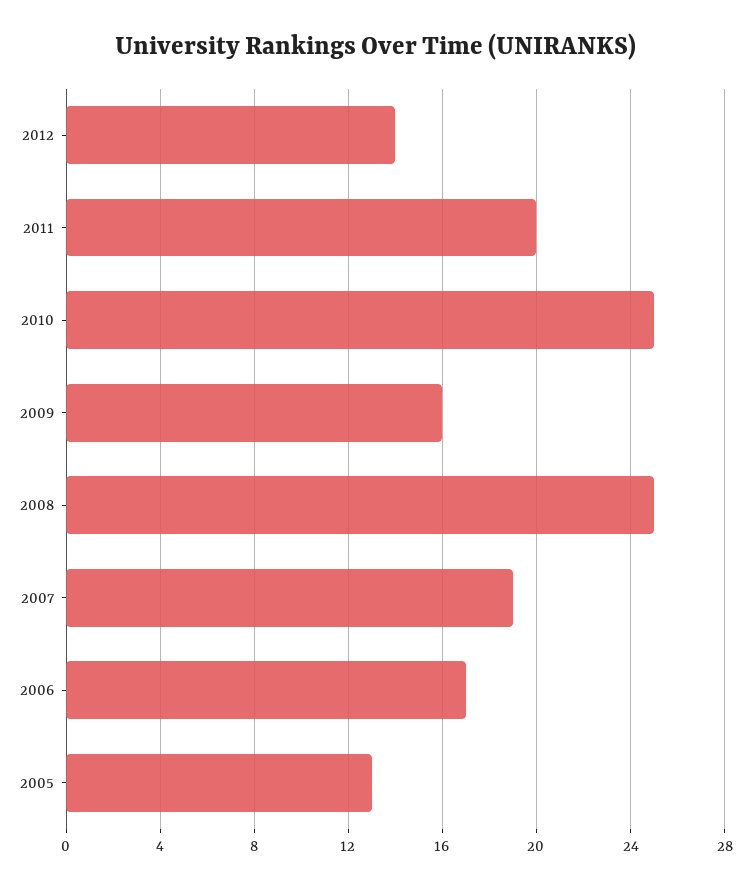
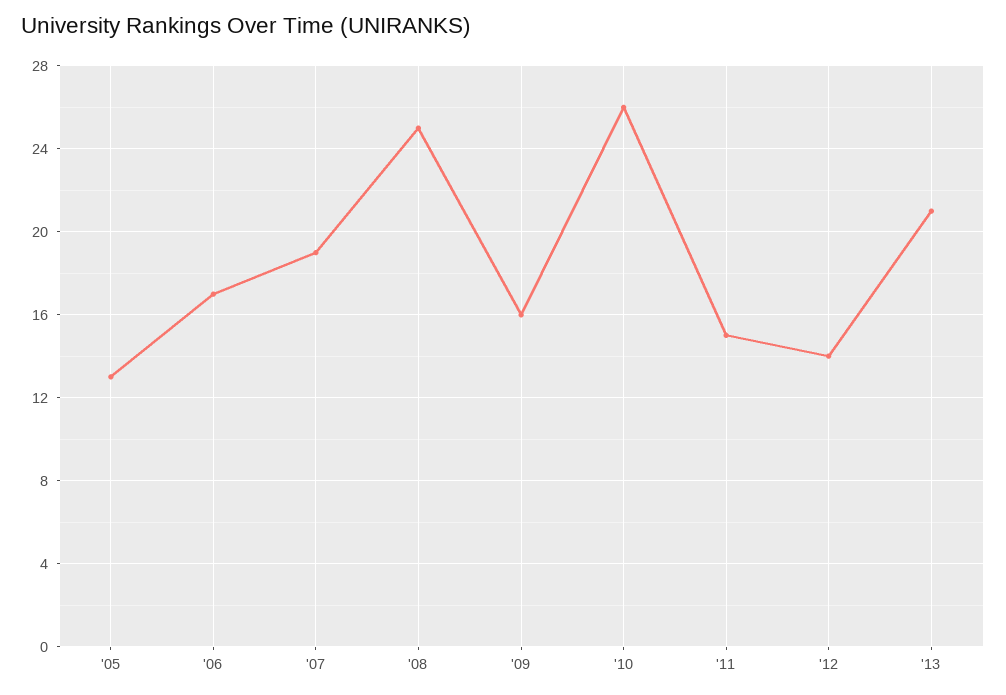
2011: 20 -> 15
2010: 25 -> 26
'13: none -> 21

